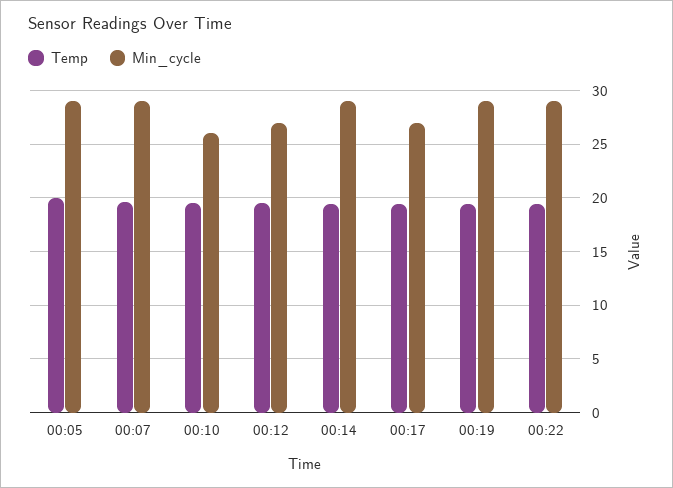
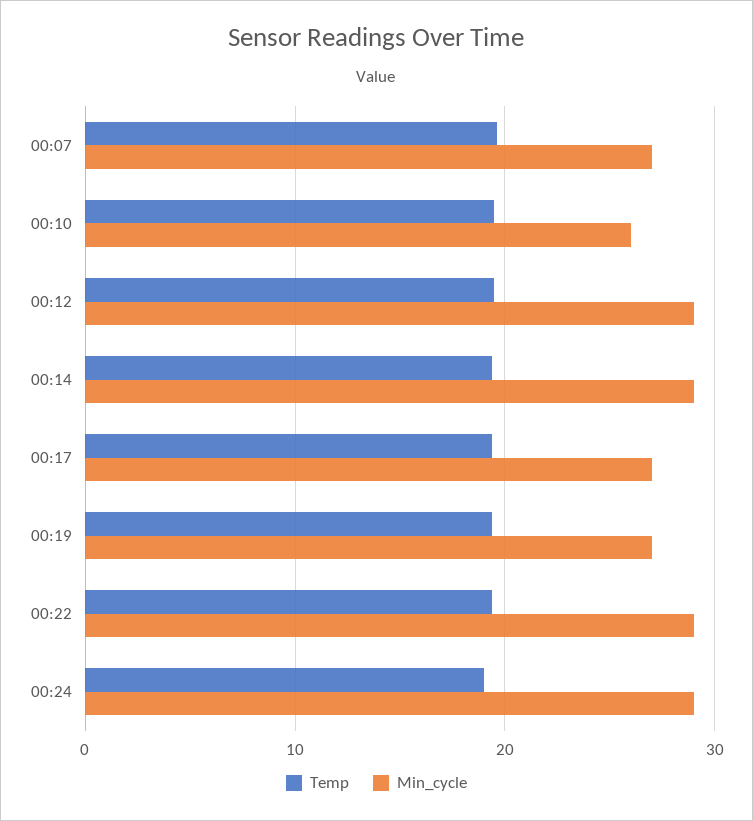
Temp, 00:05: 20 -> none
Min_cycle, 00:05: 29 -> none
Min_cycle, 00:07: 29 -> 27
Min_cycle, 00:12: 27 -> 29
Min_cycle, 00:19: 29 -> 27
Temp, 00:24: none -> 19
Min_cycle, 00:24: none -> 29

